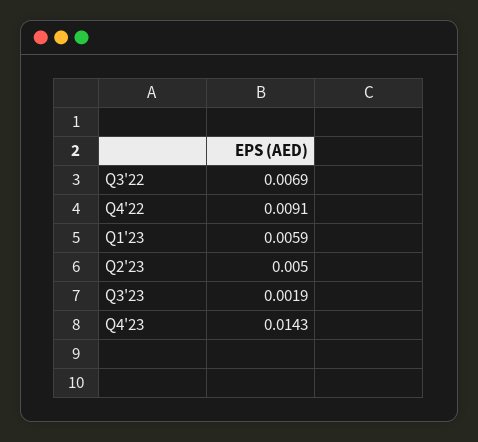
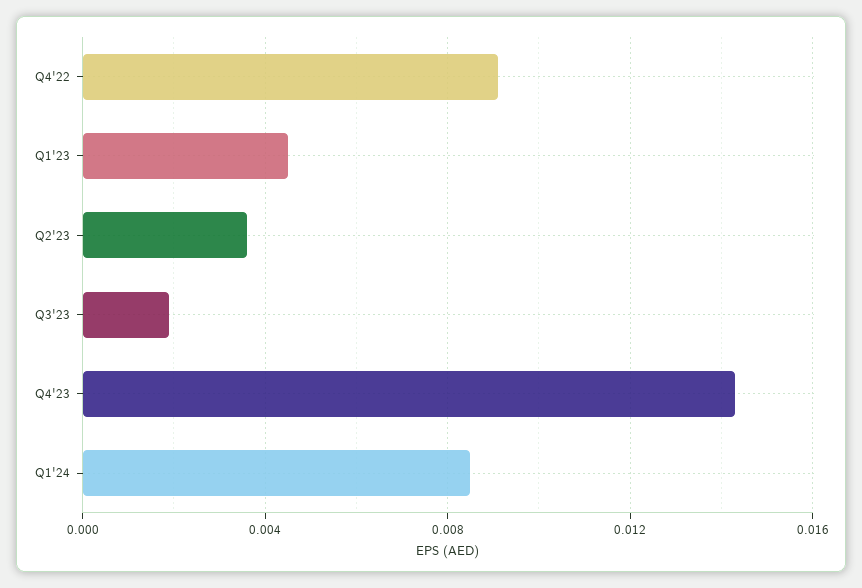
Q3'22: 0.0069 -> none
Q1'23: 0.0059 -> 0.0045
Q2'23: 0.005 -> 0.0035
Q1'24: none -> 0.0085

